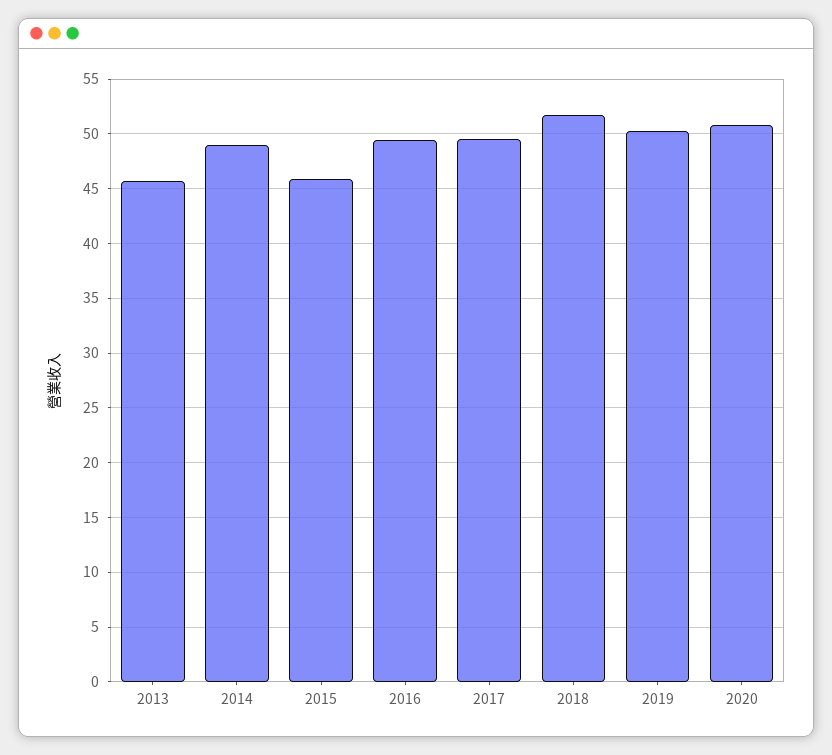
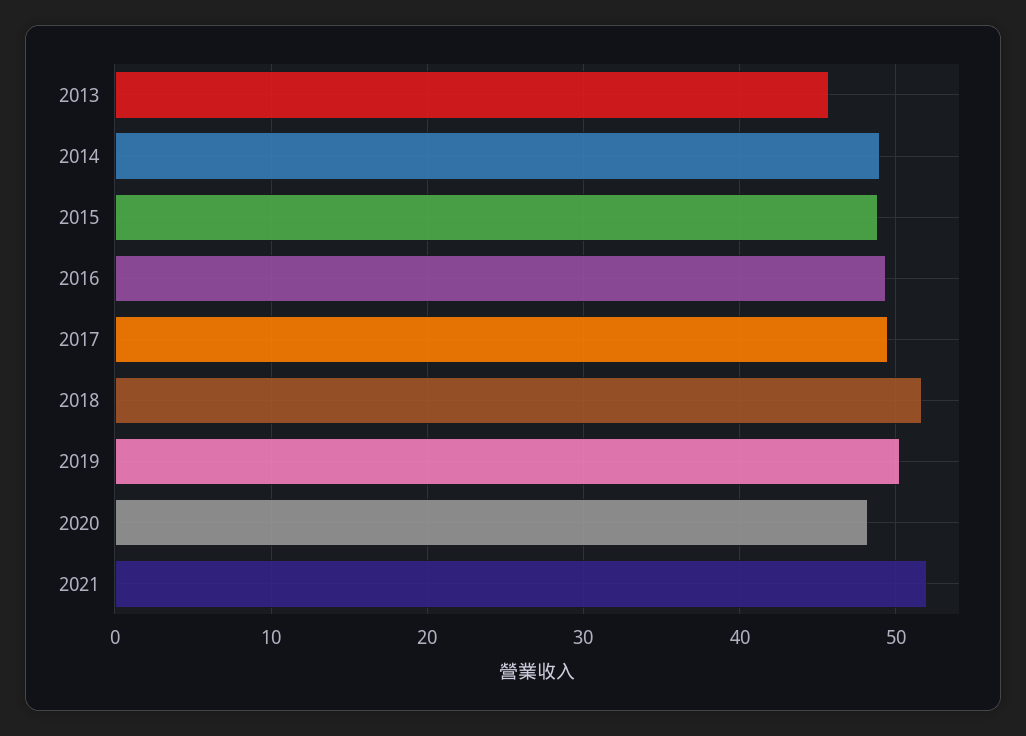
2015: 46 -> 49
2020: 51 -> 48
2021: none -> 52

